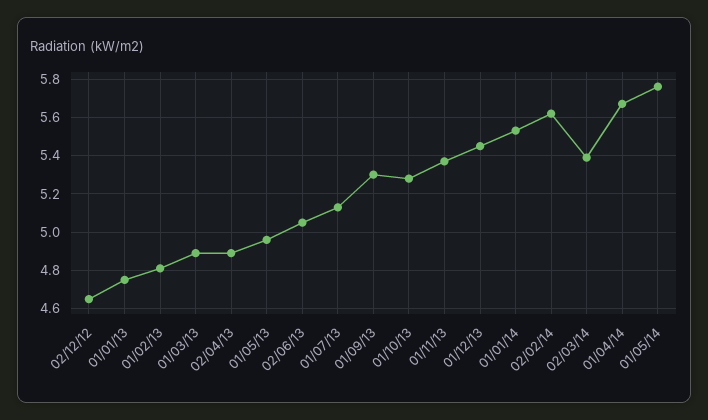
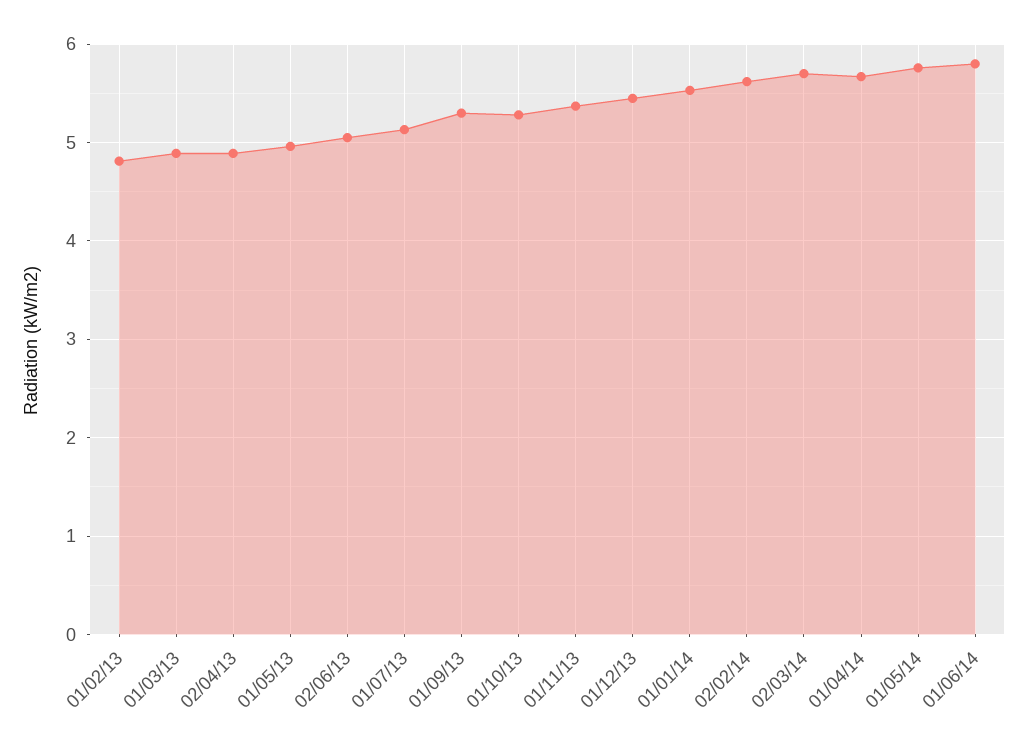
02/12/12: 4.65 -> none
01/01/13: 4.75 -> none
02/03/14: 5.4 -> 5.7
01/06/14: none -> 5.8

